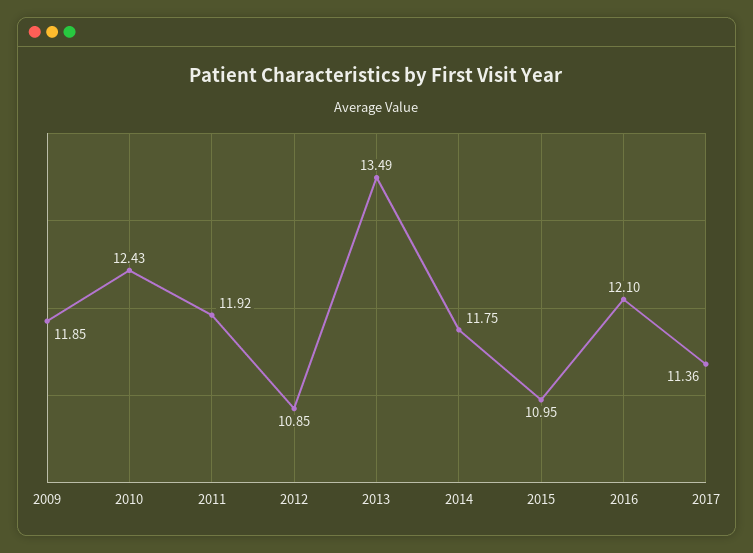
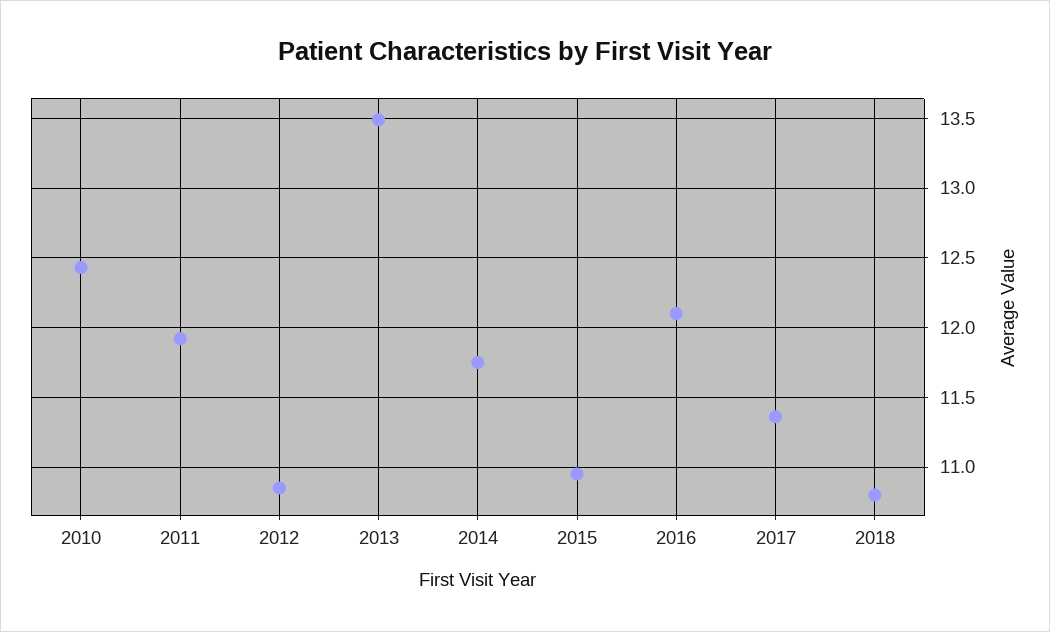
2009: 11.85 -> none
2018: none -> 10.8

